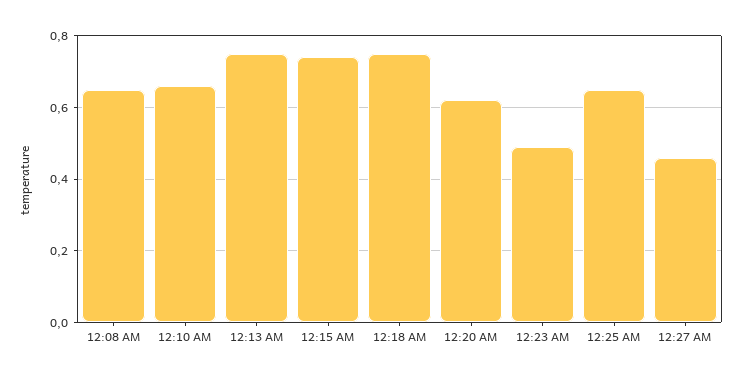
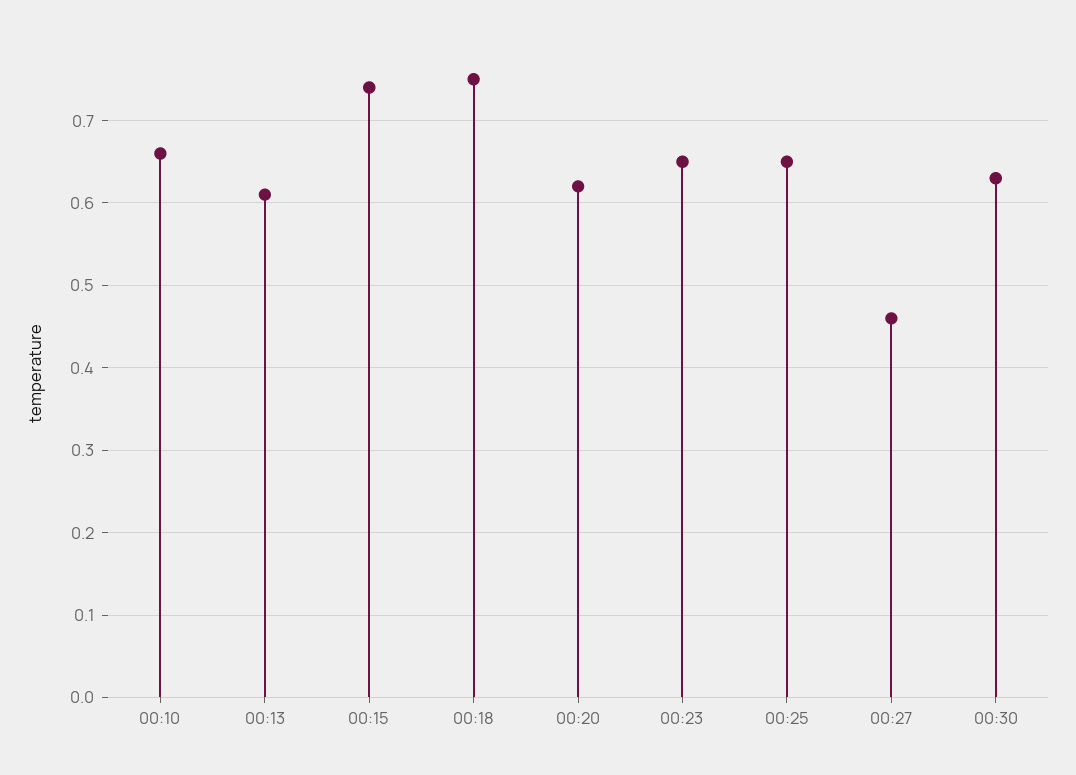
12:08 AM: 0.65 -> none
12:13 AM: 0.75 -> 0.61
12:23 AM: 0.5 -> 0.65
00:30: none -> 0.63

